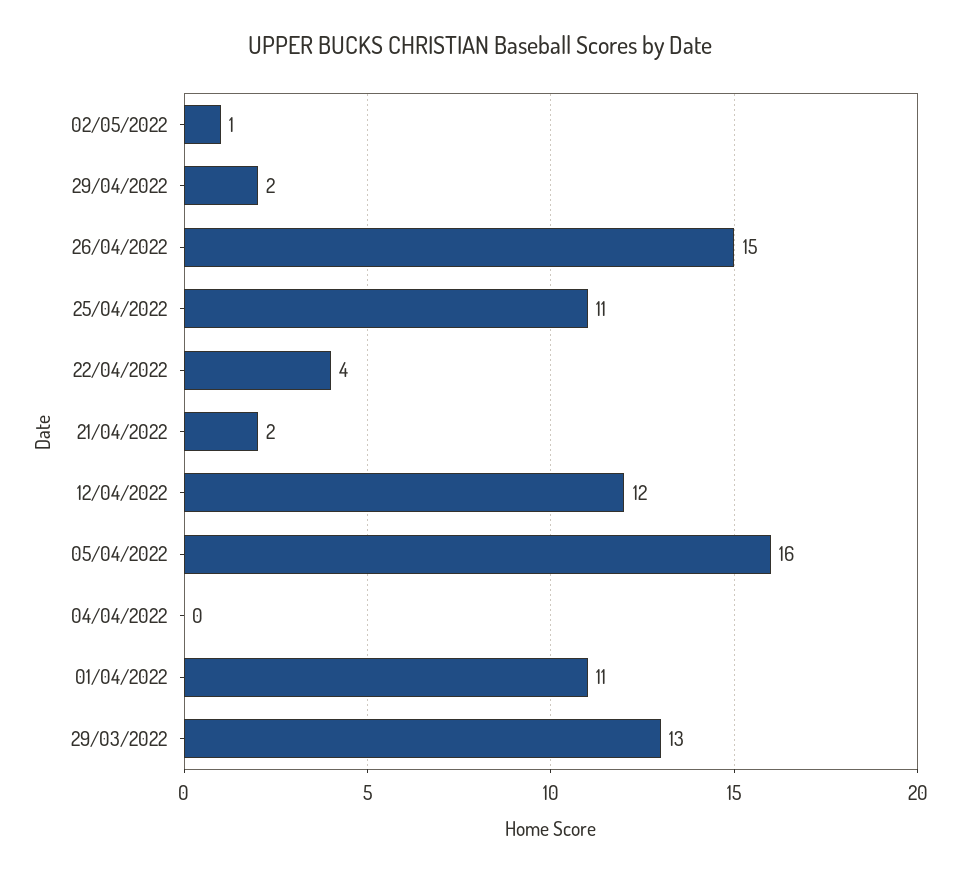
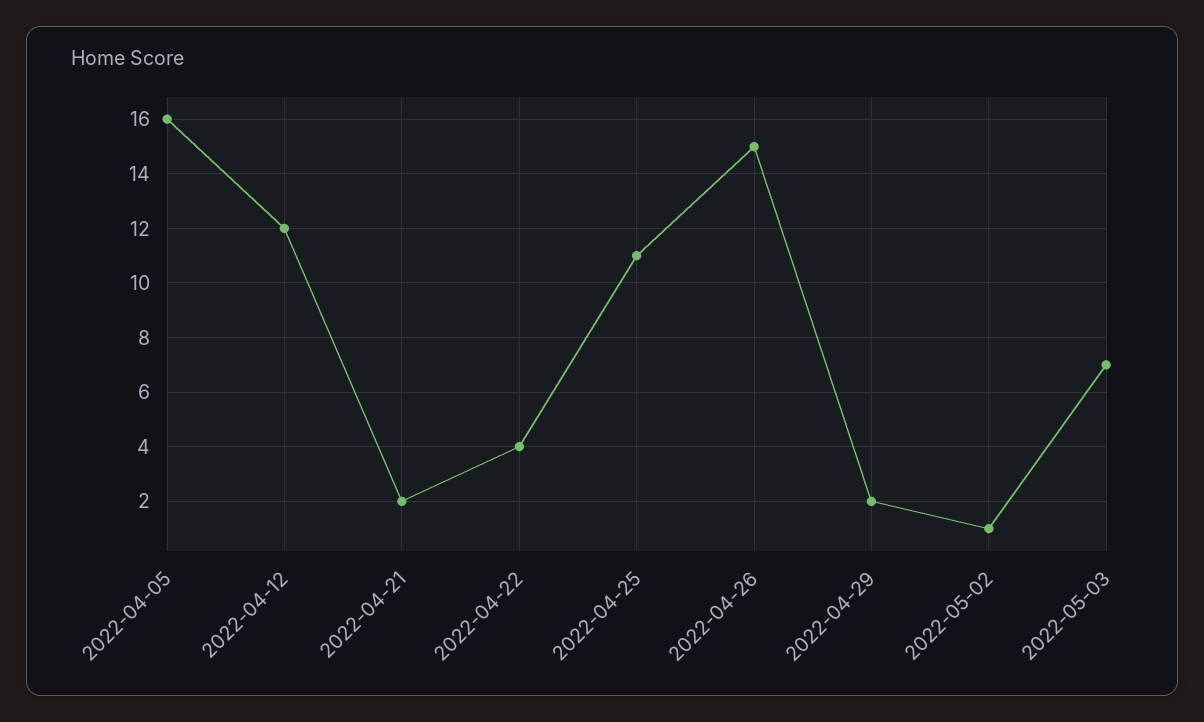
04/04/2022: 0 -> none
01/04/2022: 11 -> none
29/03/2022: 13 -> none
2022-05-03: none -> 7

